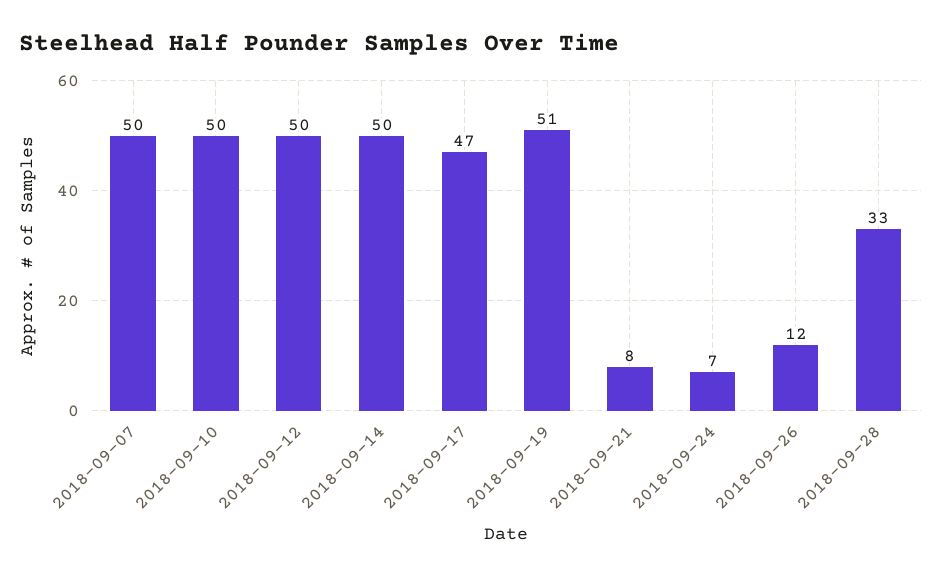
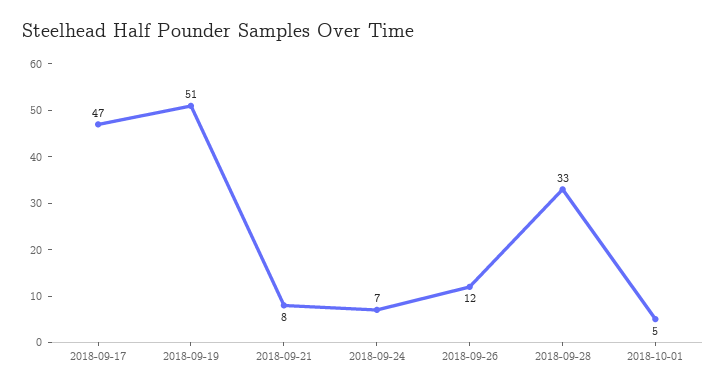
2018-09-07: 50 -> none
2018-09-10: 50 -> none
2018-09-12: 50 -> none
2018-09-14: 50 -> none
2018-10-01: none -> 5

